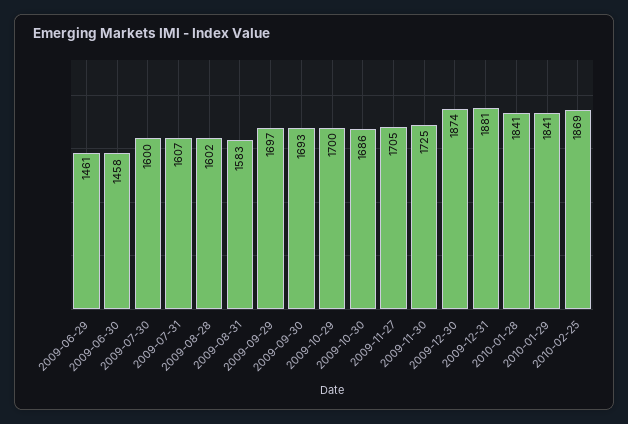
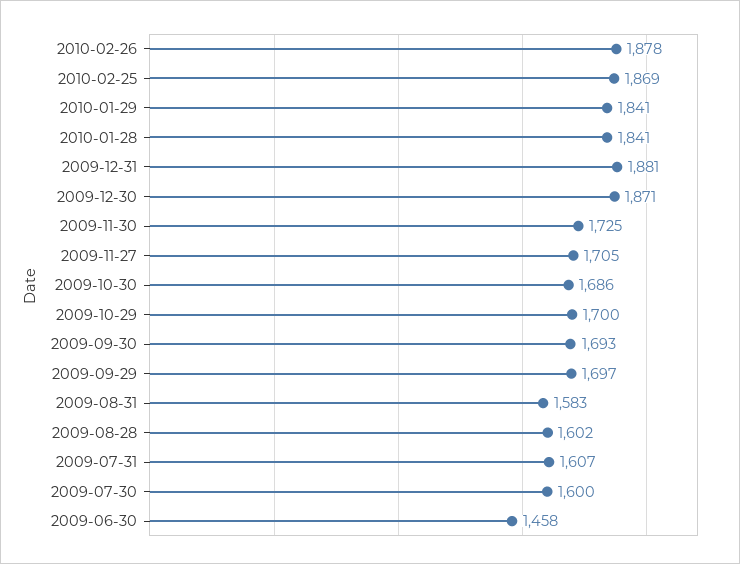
2009-06-29: 1461 -> none
2009-12-30: 1874 -> 1871
2010-02-26: none -> 1878

